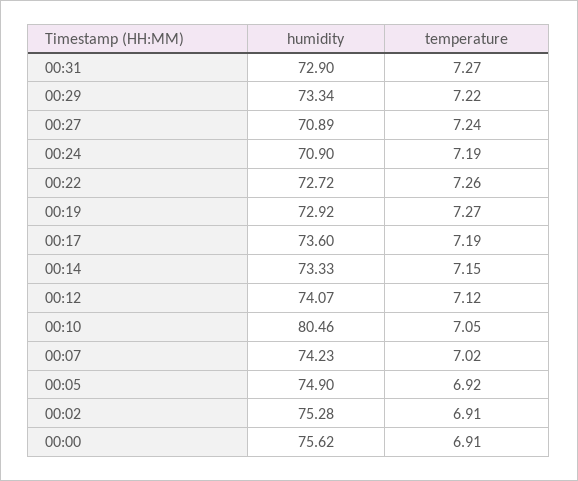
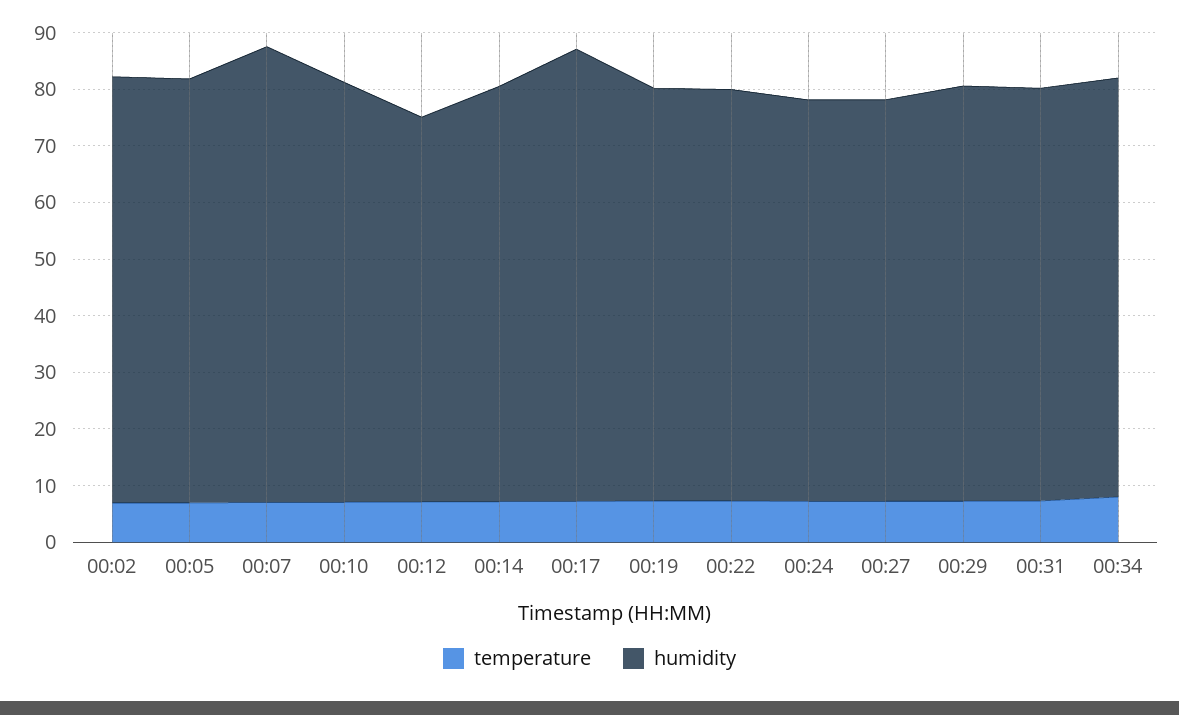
humidity, 00:17: 73.6 -> 80
humidity, 00:12: 74.07 -> 68
humidity, 00:10: 80.46 -> 74
humidity, 00:07: 74.23 -> 80
humidity, 00:00: 75.62 -> none
temperature, 00:00: 6.91 -> none
temperature, 00:34: none -> 8
humidity, 00:34: none -> 74

